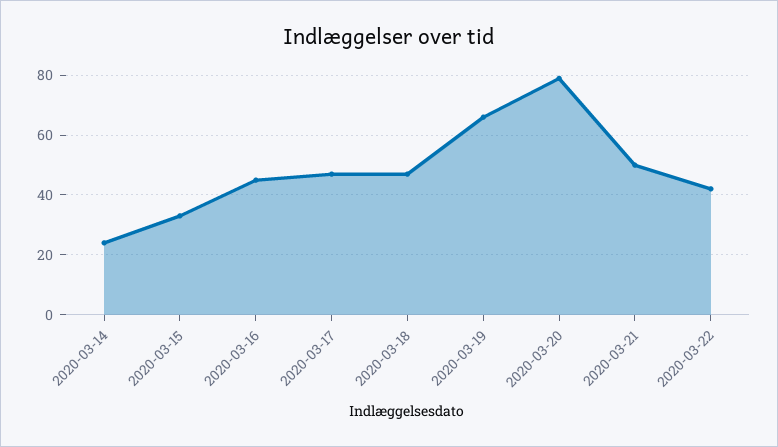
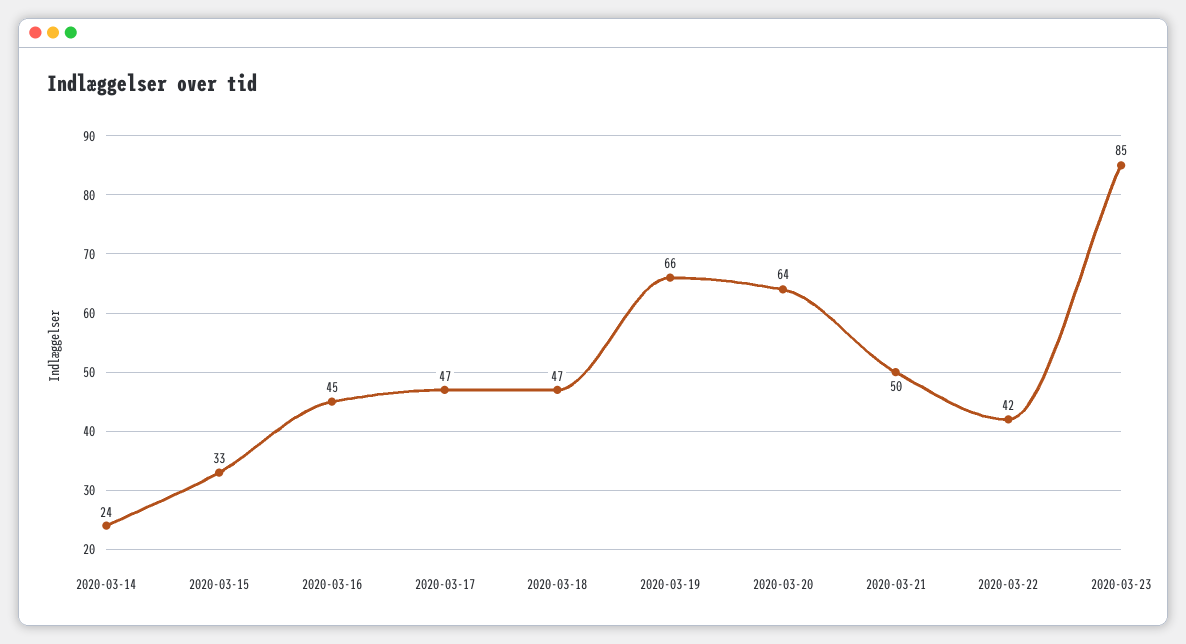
2020-03-20: 80 -> 64
2020-03-23: none -> 85

